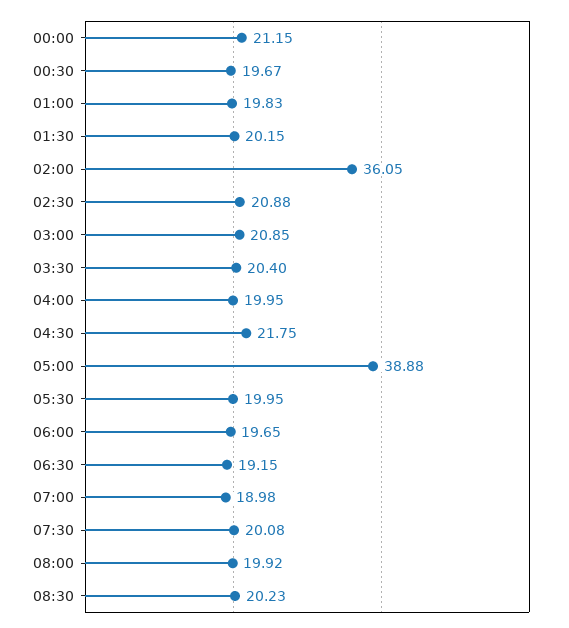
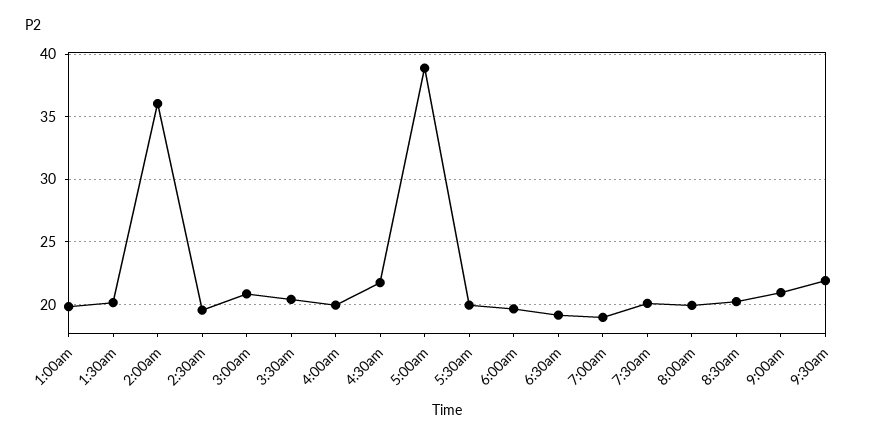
00:00: 21.15 -> none
00:30: 19.67 -> none
02:30: 20.88 -> 19.5
9:00am: none -> 21
9:30am: none -> 22

